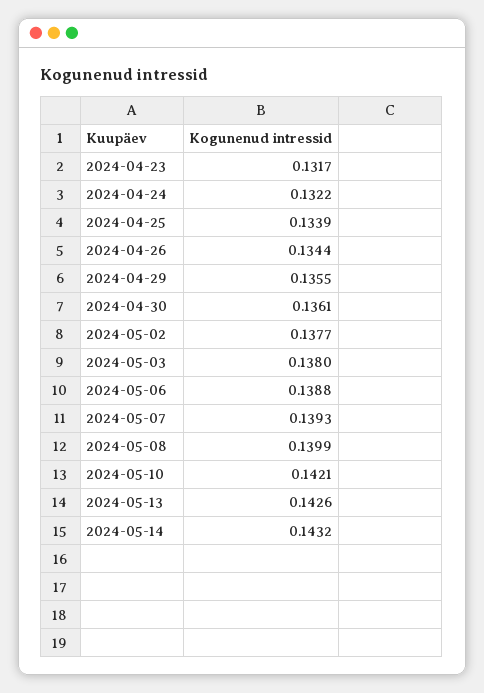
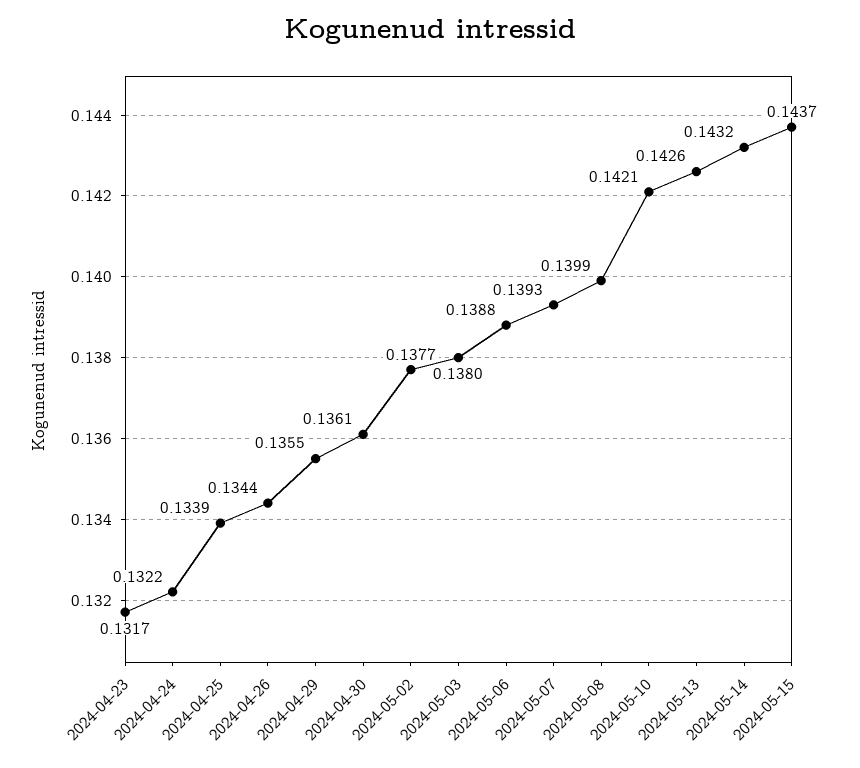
2024-05-15: none -> 0.1437

